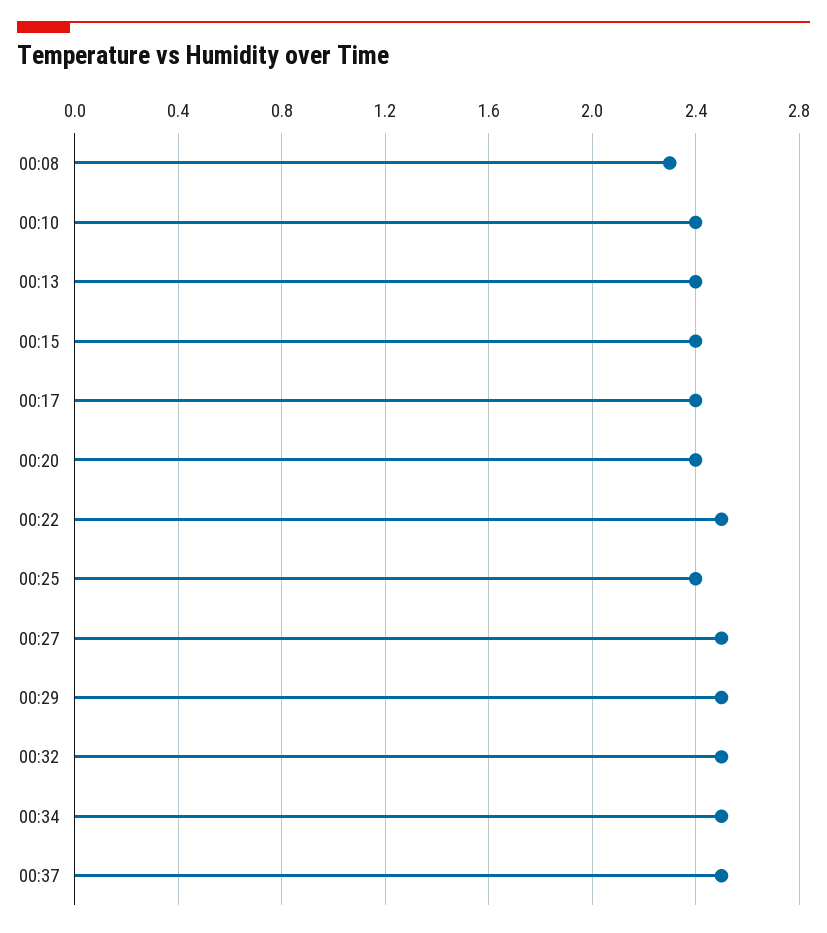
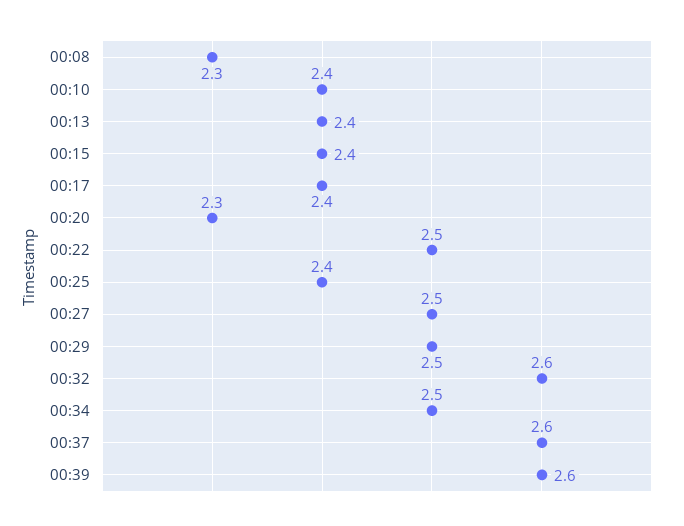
00:20: 2.4 -> 2.3
00:32: 2.5 -> 2.6
00:37: 2.5 -> 2.6
00:39: none -> 2.6

